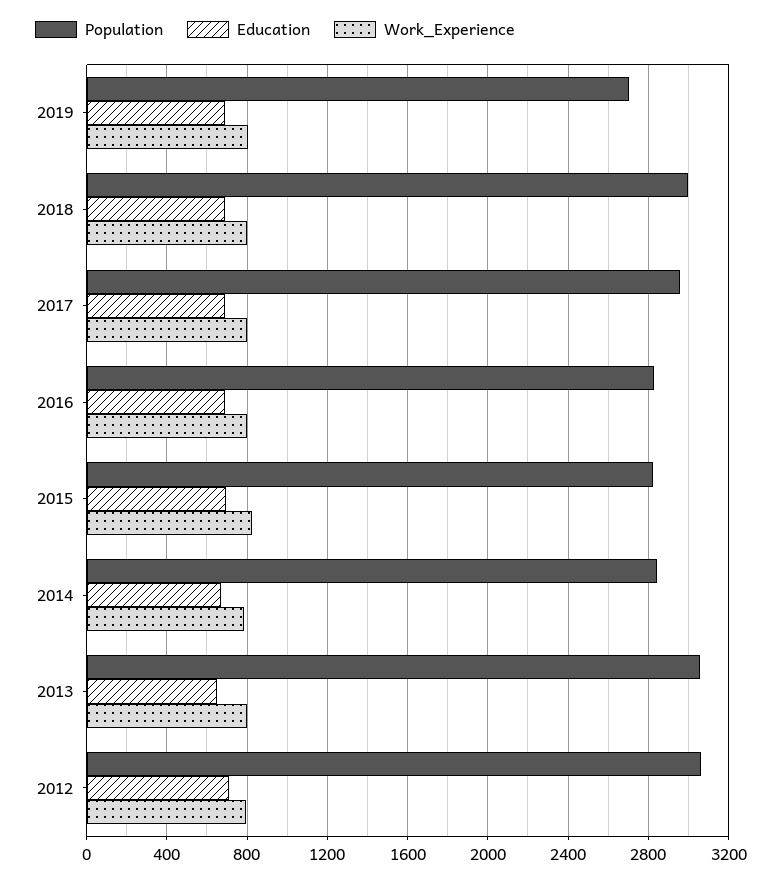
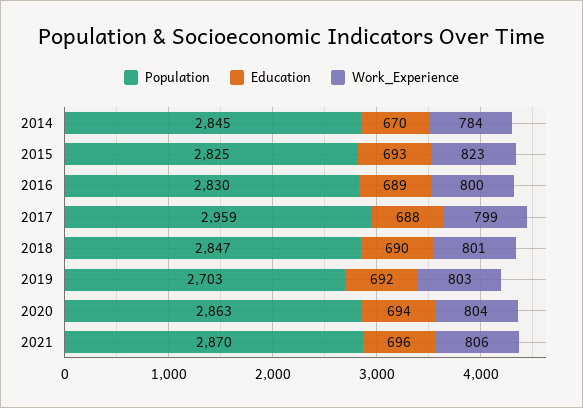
Population, 2018: 3000 -> 2847
Population, 2013: 3050 -> none
Education, 2013: 650 -> none
Work_Experience, 2013: 800 -> none
Population, 2012: 3050 -> none
Education, 2012: 700 -> none
Work_Experience, 2012: 800 -> none
Population, 2020: none -> 2863
Education, 2020: none -> 694
Work_Experience, 2020: none -> 804
Population, 2021: none -> 2870
Education, 2021: none -> 696
Work_Experience, 2021: none -> 806

